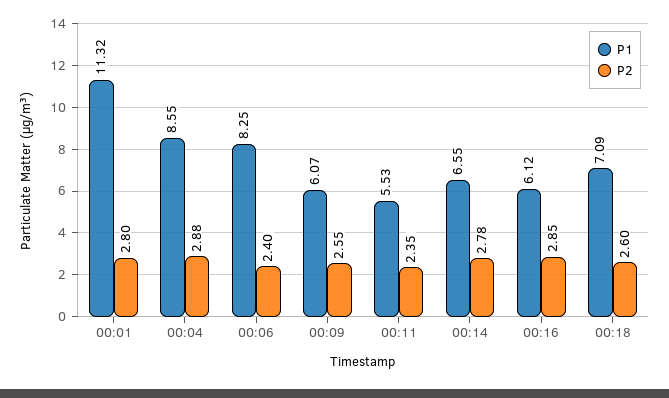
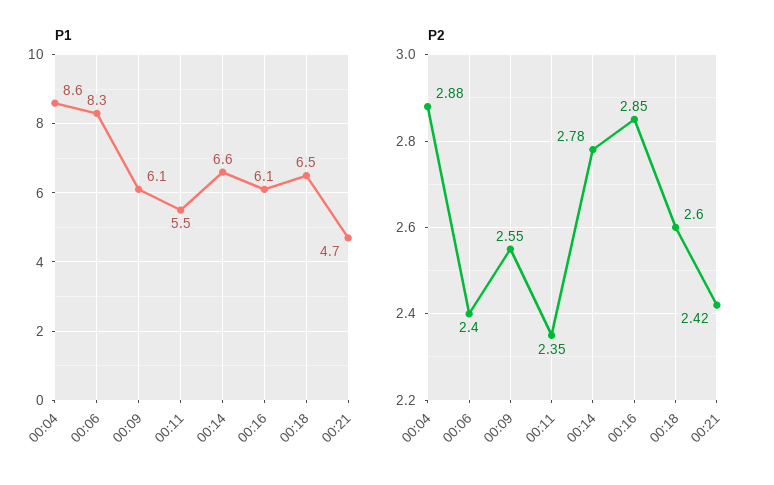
P1, 00:01: 11.32 -> none
P2, 00:01: 2.8 -> none
P1, 00:18: 7.09 -> 6.5
P1, 00:21: none -> 4.7
P2, 00:21: none -> 2.42

